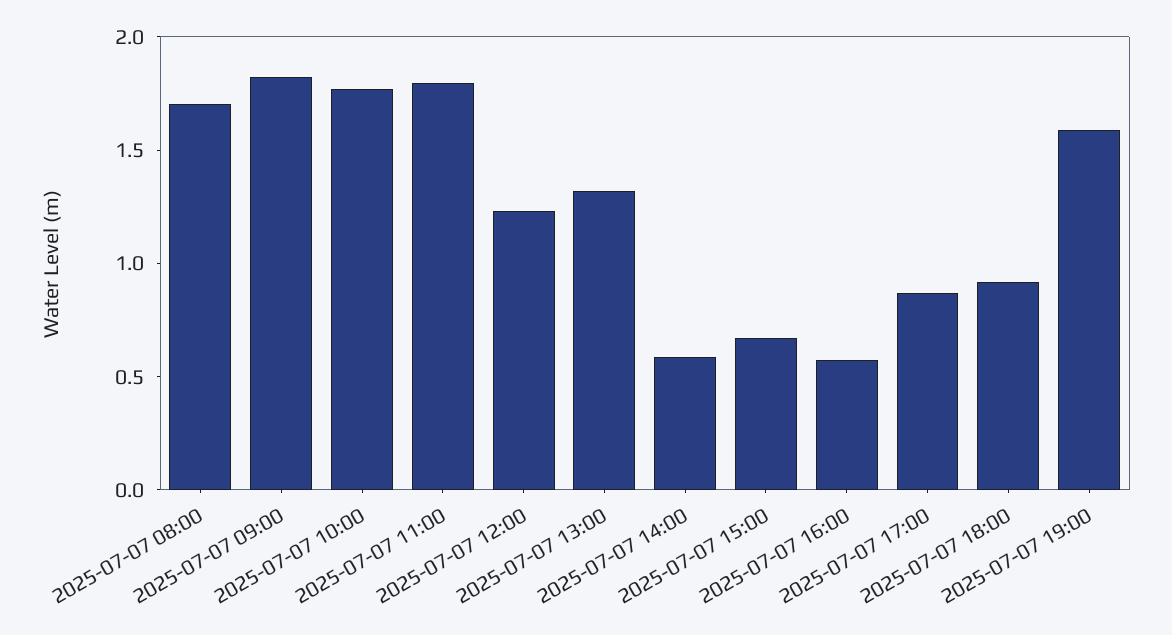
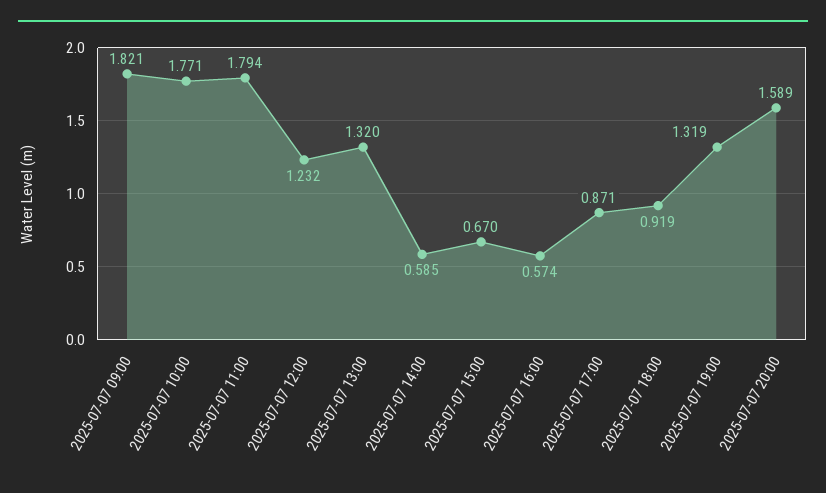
2025-07-07 08:00: 1.7 -> none
2025-07-07 19:00: 1.6 -> 1.319
2025-07-07 20:00: none -> 1.589

